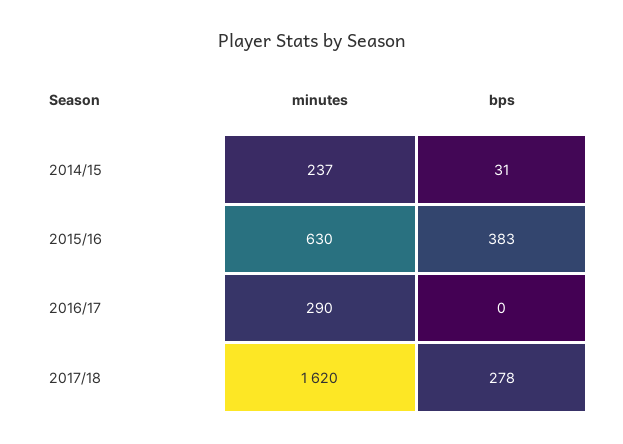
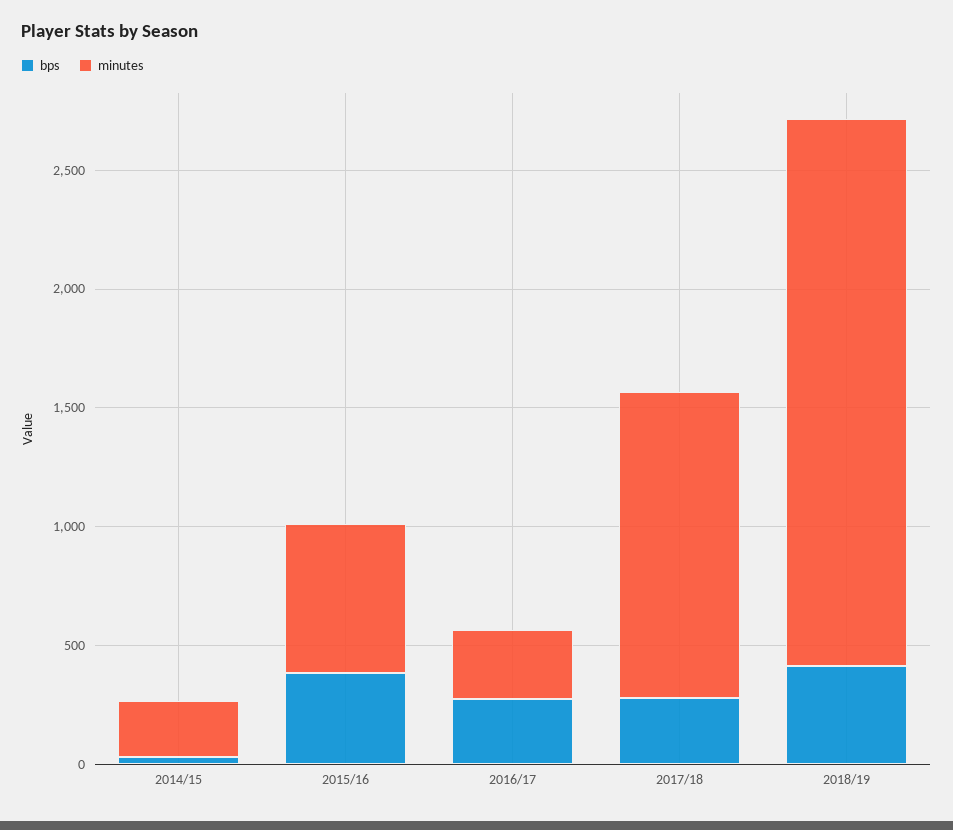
bps, 2016/17: 0 -> 300
minutes, 2017/18: 1620 -> 1300
bps, 2018/19: none -> 400
minutes, 2018/19: none -> 2300

